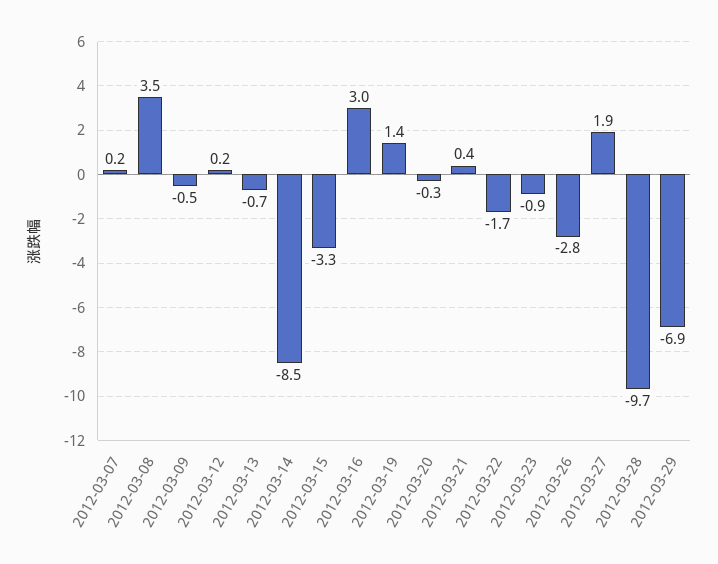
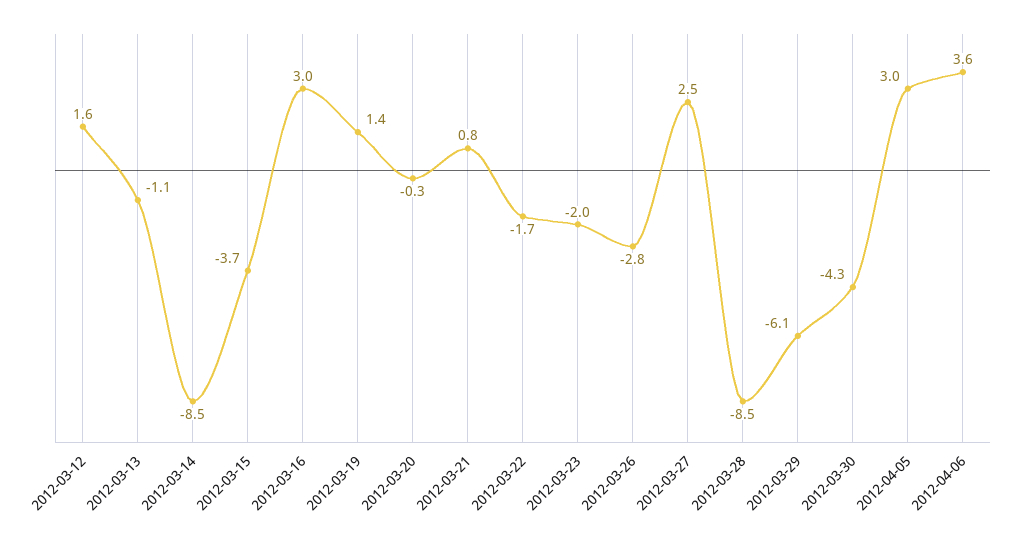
2012-03-07: 0.2 -> none
2012-03-08: 3.5 -> none
2012-03-09: -0.5 -> none
2012-03-12: 0.2 -> 1.6
2012-03-13: -0.7 -> -1.1
2012-03-15: -3.3 -> -3.7
2012-03-21: 0.4 -> 0.8
2012-03-23: -0.9 -> -2
2012-03-27: 1.9 -> 2.5
2012-03-28: -9.7 -> -8.5
2012-03-29: -6.9 -> -6.1
2012-03-30: none -> -4.3
2012-04-05: none -> 3
2012-04-06: none -> 3.6

